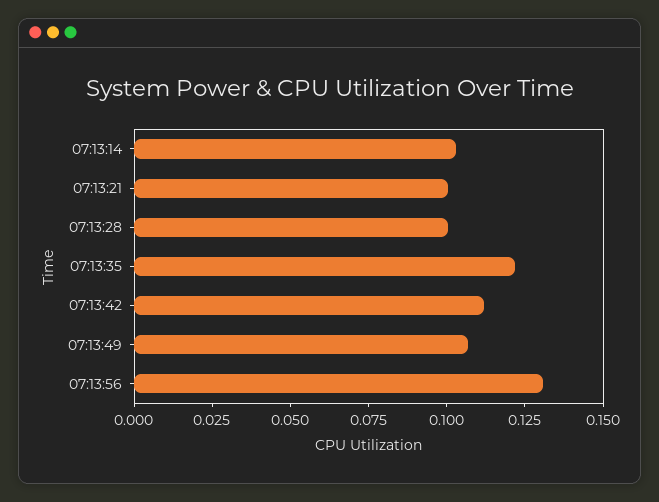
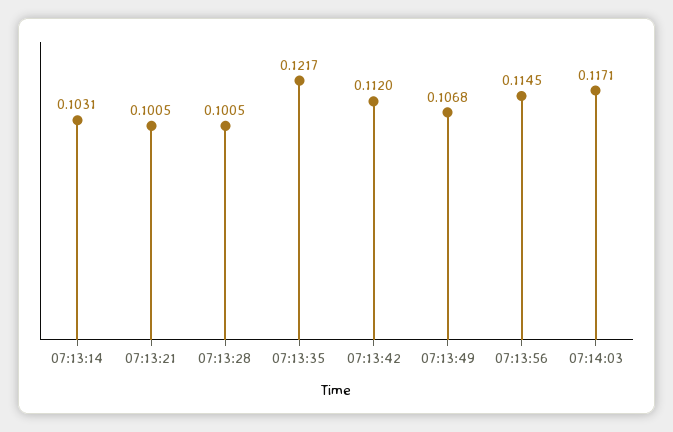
07:13:56: 0.13 -> 0.1145
07:14:03: none -> 0.1171

